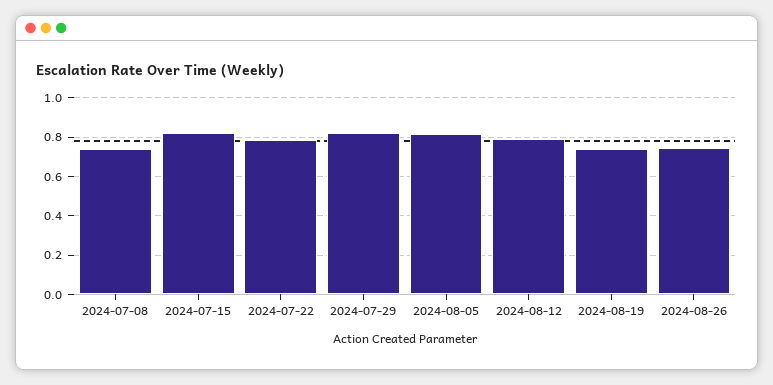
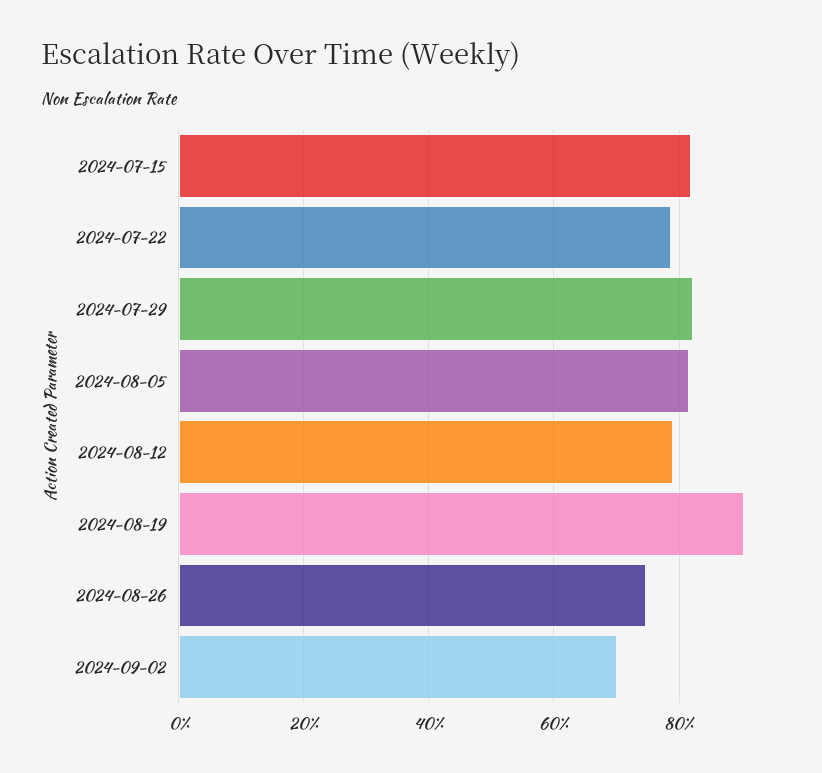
2024-07-08: 0.75 -> none
2024-08-19: 0.75 -> 0.9
2024-09-02: none -> 0.7

